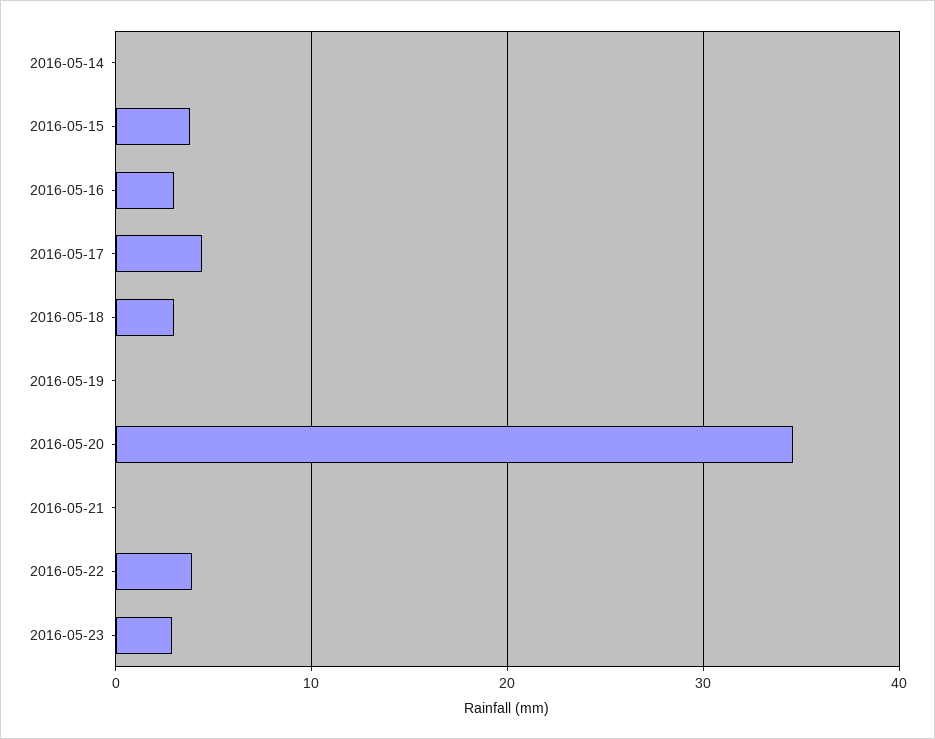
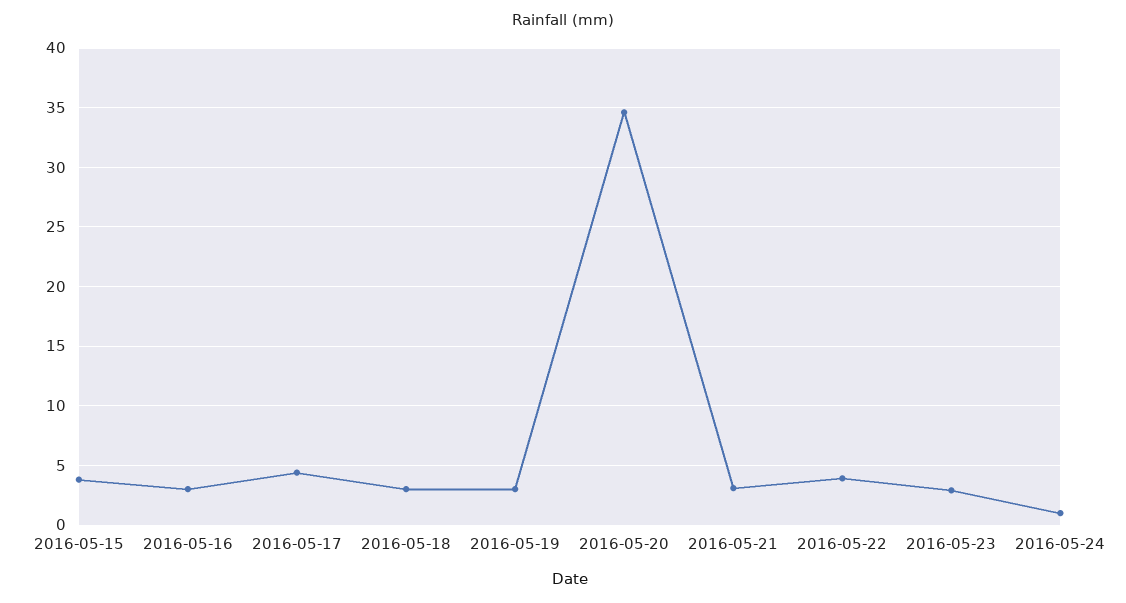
2016-05-14: 0 -> none
2016-05-19: 0 -> 3
2016-05-21: 0 -> 3
2016-05-24: none -> 1

